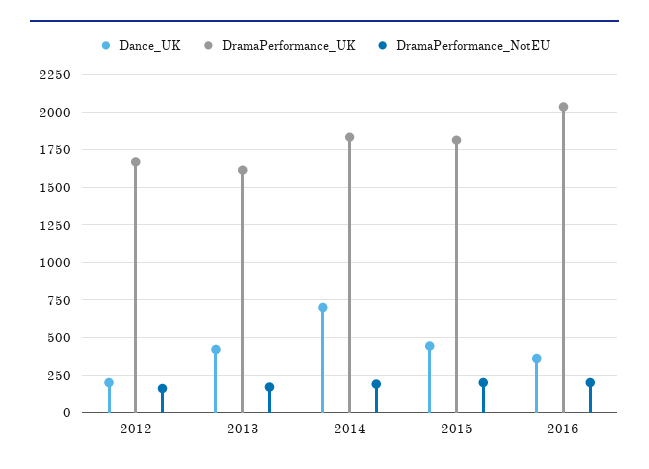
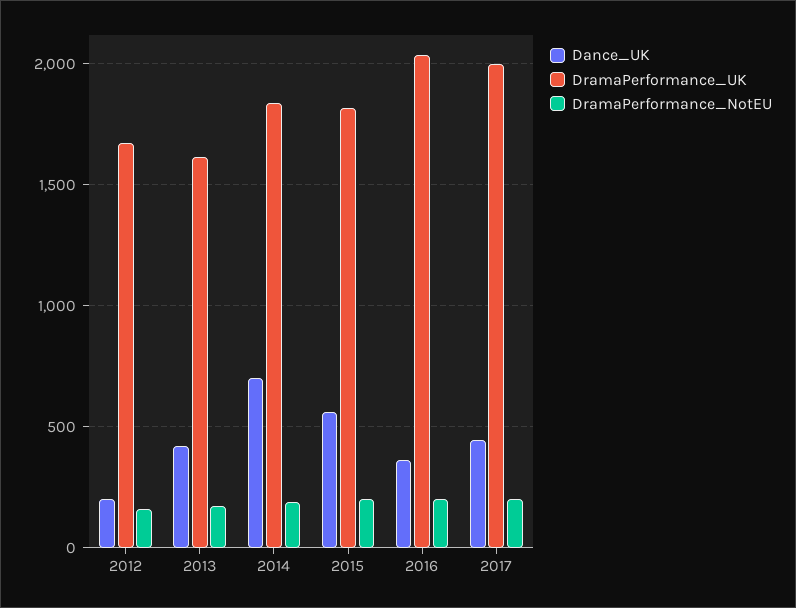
Dance_UK, 2015: 450 -> 550
Dance_UK, 2017: none -> 450
DramaPerformance_UK, 2017: none -> 2000
DramaPerformance_NotEU, 2017: none -> 200

